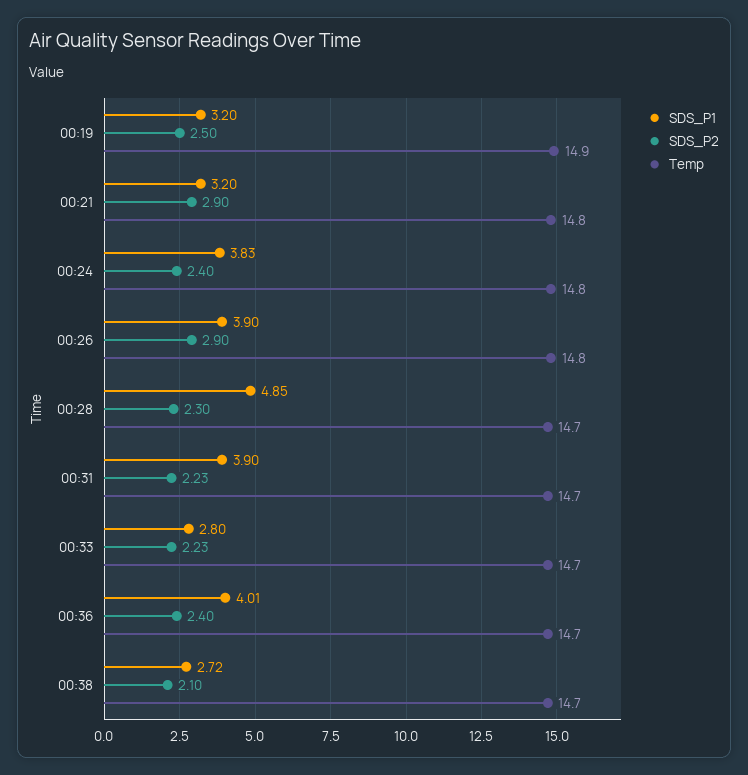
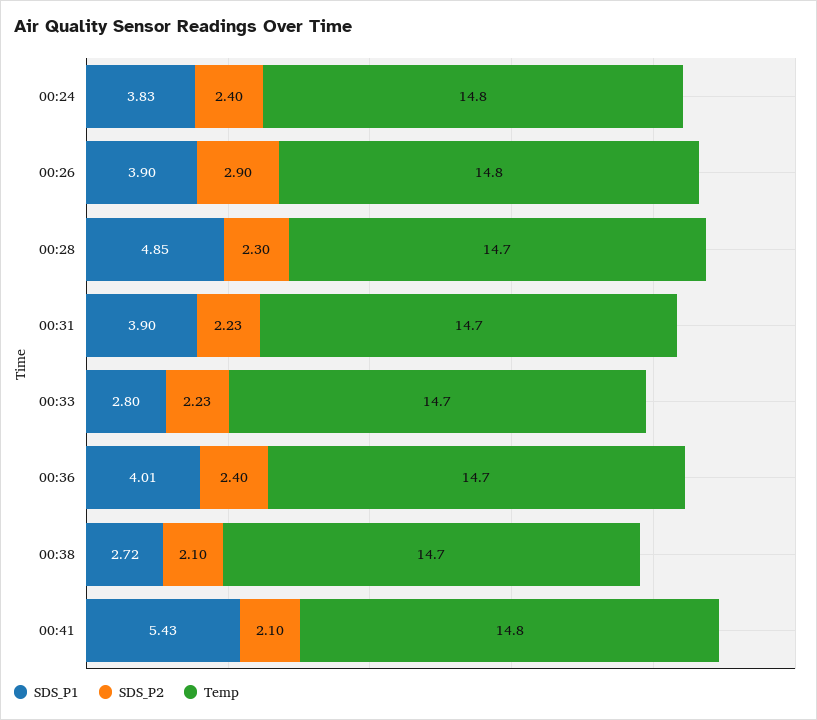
SDS_P1, 00:19: 3.2 -> none
SDS_P2, 00:19: 2.5 -> none
Temp, 00:19: 14.9 -> none
SDS_P1, 00:21: 3.2 -> none
SDS_P2, 00:21: 2.9 -> none
Temp, 00:21: 14.8 -> none
SDS_P1, 00:41: none -> 5.43
SDS_P2, 00:41: none -> 2.1
Temp, 00:41: none -> 14.8

